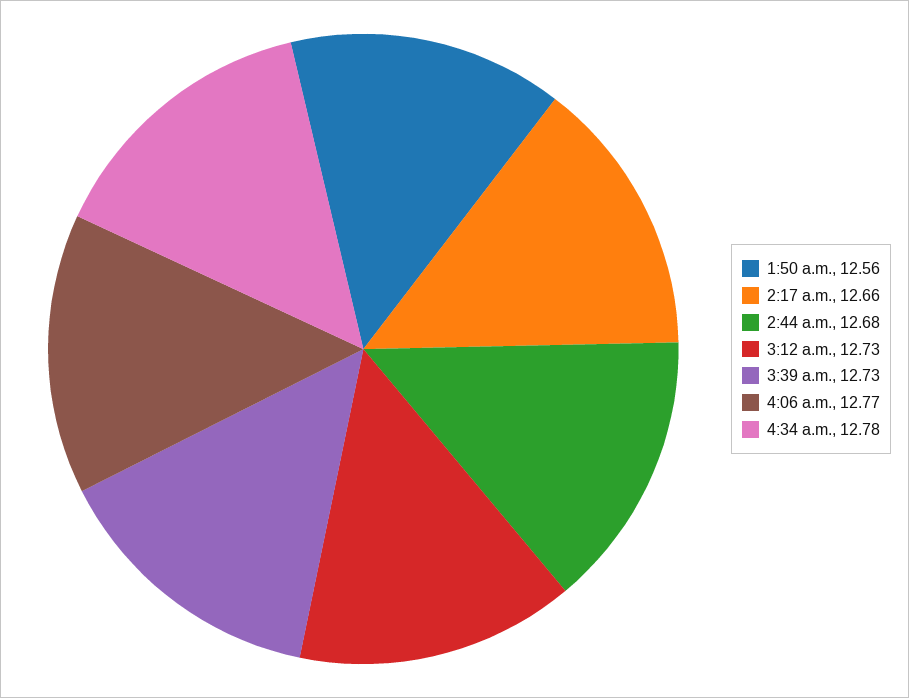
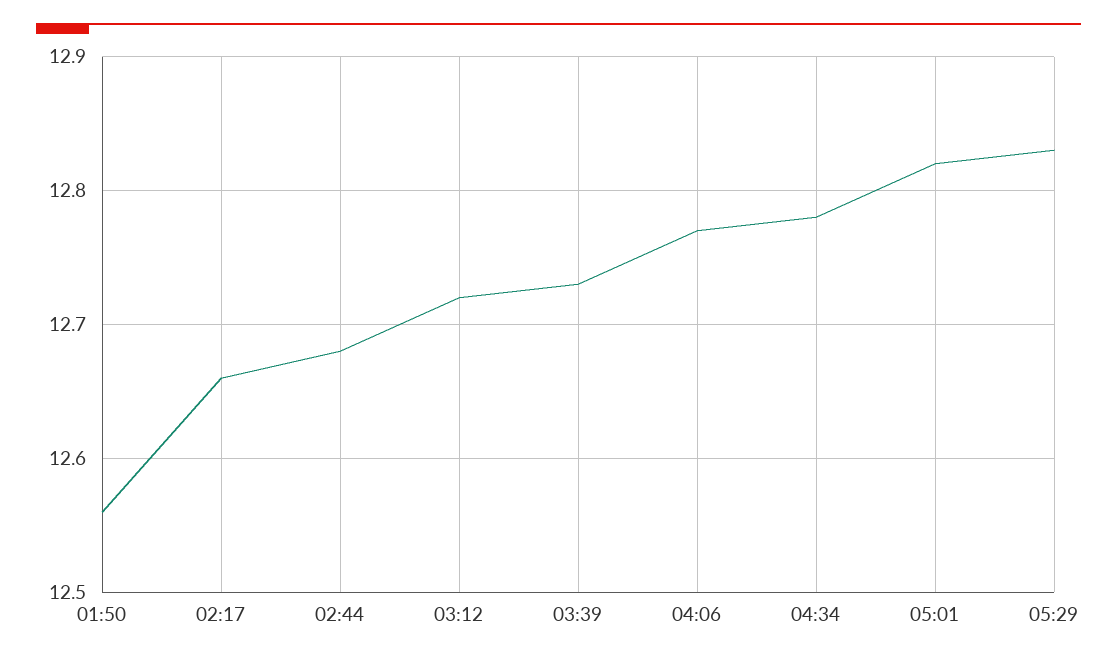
3:12 a.m.: 12.73 -> 12.72
05:01: none -> 12.82
05:29: none -> 12.83

